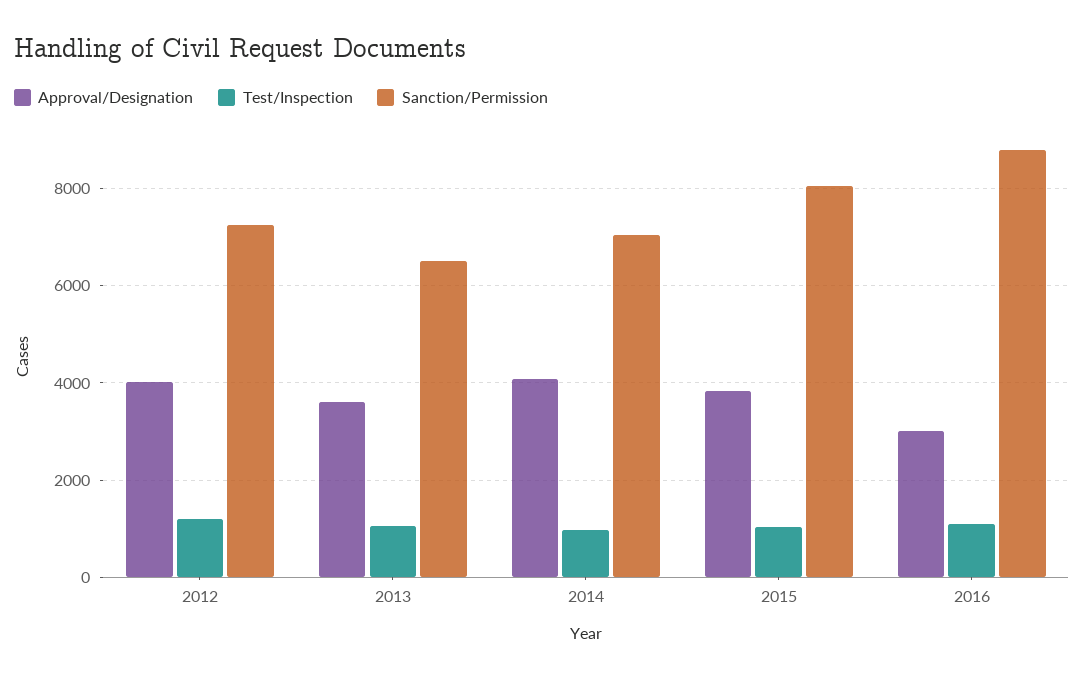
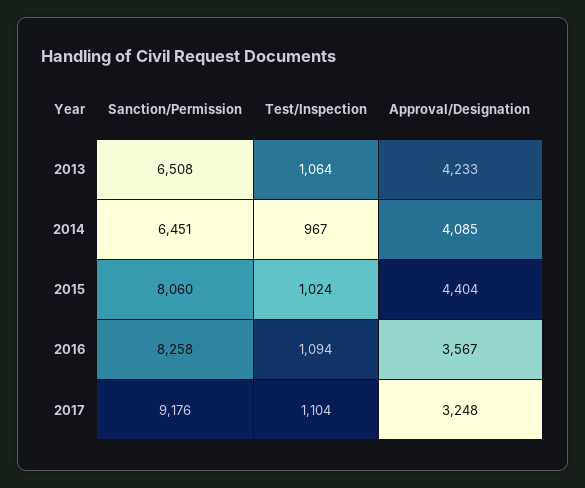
Approval/Designation, 2012: 4000 -> none
Test/Inspection, 2012: 1200 -> none
Sanction/Permission, 2012: 7200 -> none
Approval/Designation, 2013: 3600 -> 4233
Sanction/Permission, 2014: 7000 -> 6451
Approval/Designation, 2015: 3800 -> 4404
Approval/Designation, 2016: 3000 -> 3567
Sanction/Permission, 2016: 8800 -> 8258
Sanction/Permission, 2017: none -> 9176
Test/Inspection, 2017: none -> 1104
Approval/Designation, 2017: none -> 3248

